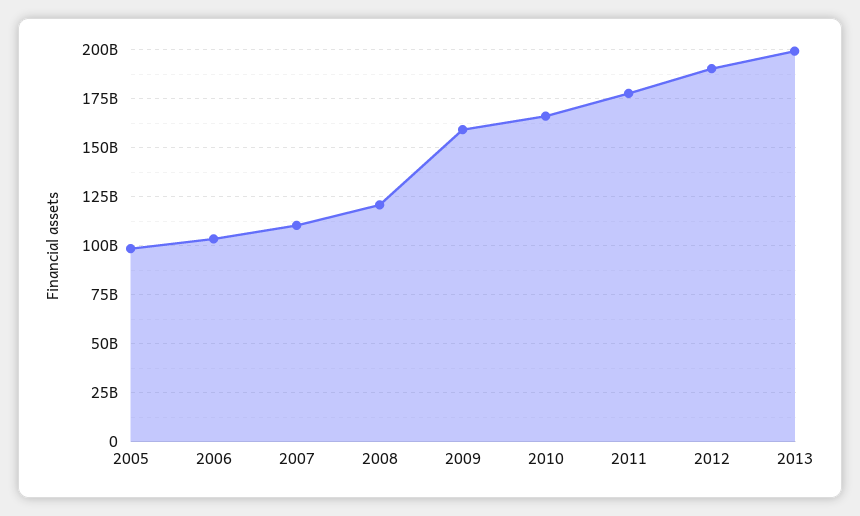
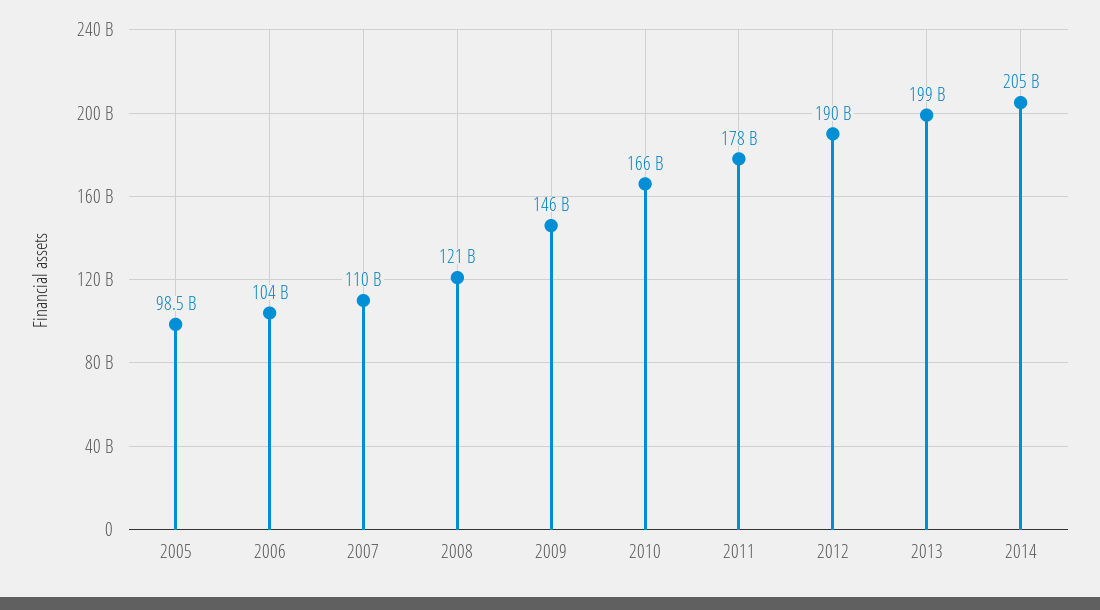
2009: 160000000000 -> 146000000000
2014: none -> 205000000000

